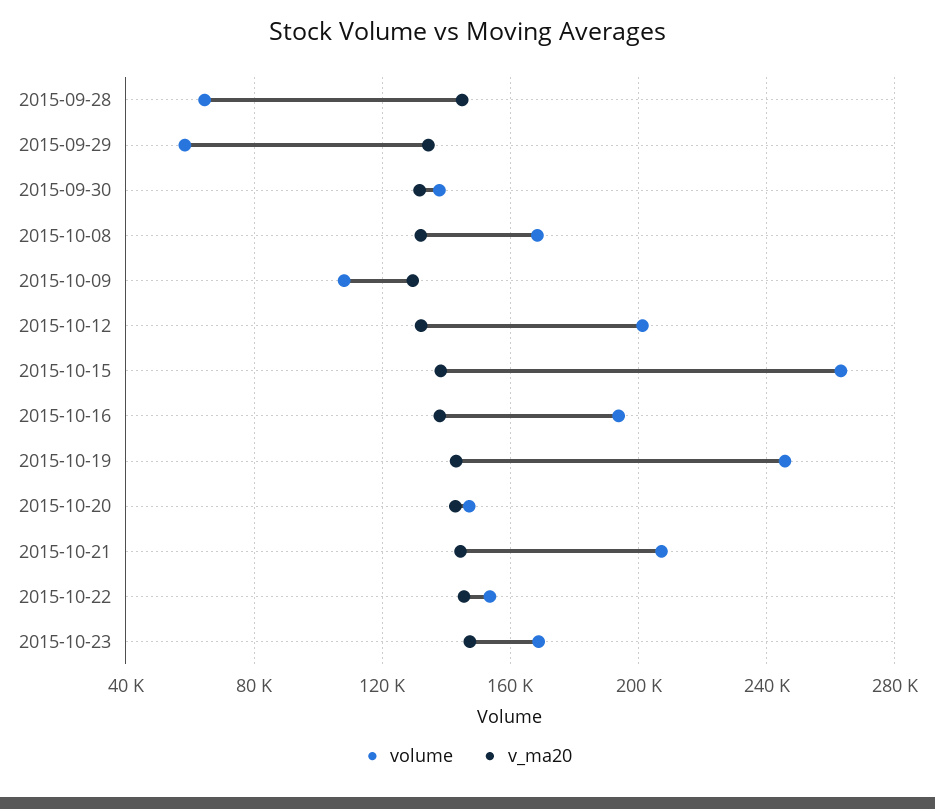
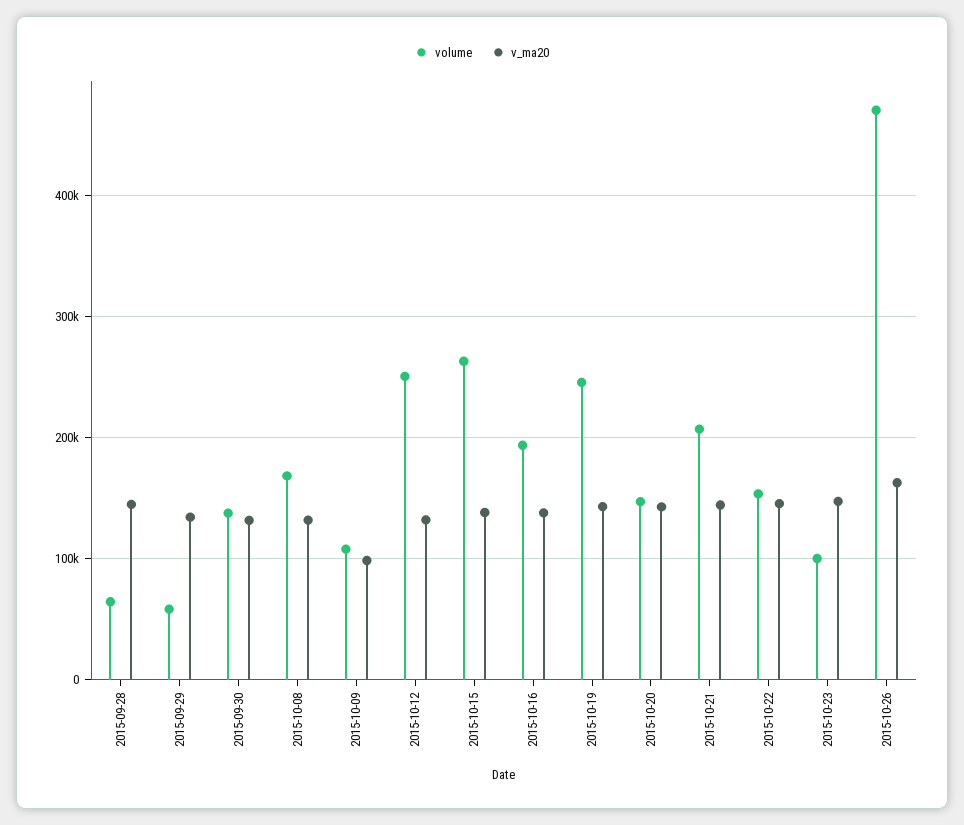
v_ma20, 2015-10-09: 130000 -> 100000
volume, 2015-10-12: 200000 -> 250000
volume, 2015-10-23: 170000 -> 100000
volume, 2015-10-26: none -> 470000
v_ma20, 2015-10-26: none -> 160000

